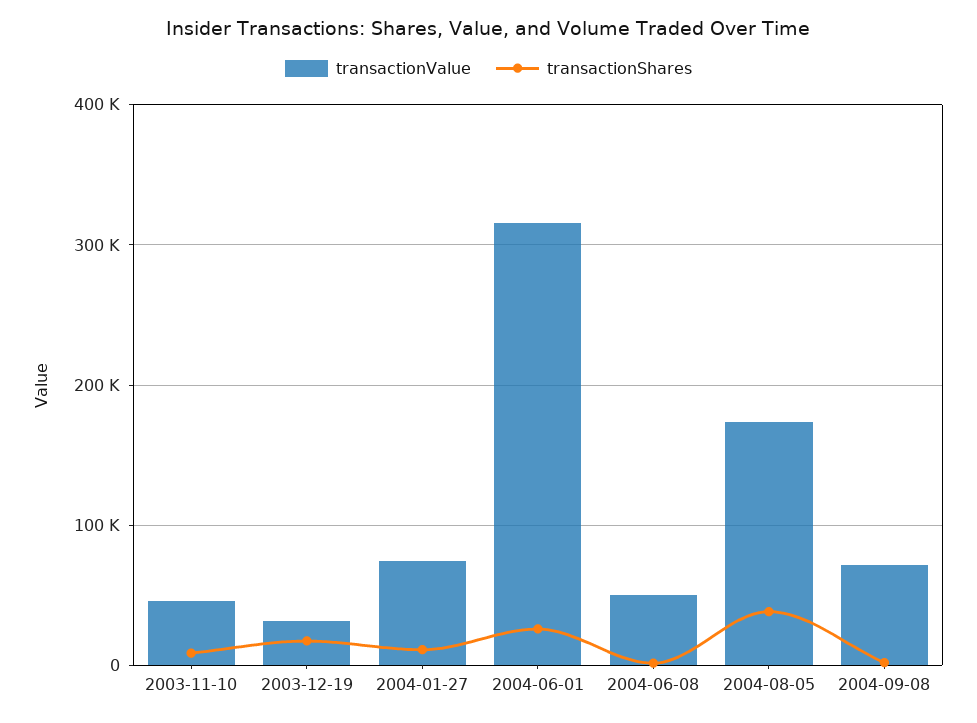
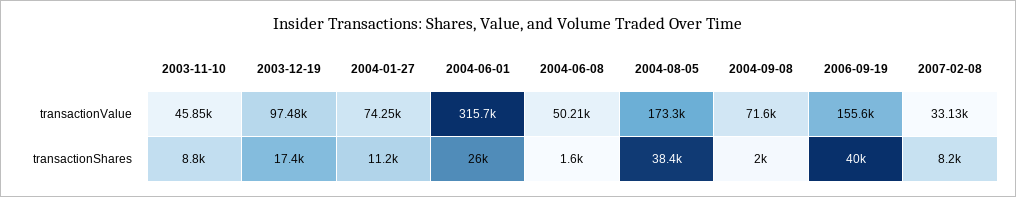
transactionValue, 2003-12-19: 30000 -> 97480
transactionValue, 2006-09-19: none -> 155600
transactionValue, 2007-02-08: none -> 33130
transactionShares, 2006-09-19: none -> 40000
transactionShares, 2007-02-08: none -> 8200

